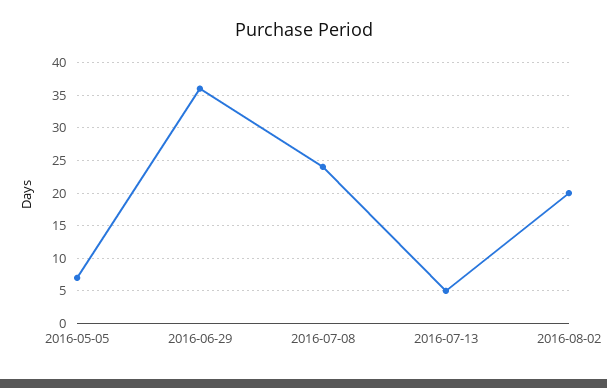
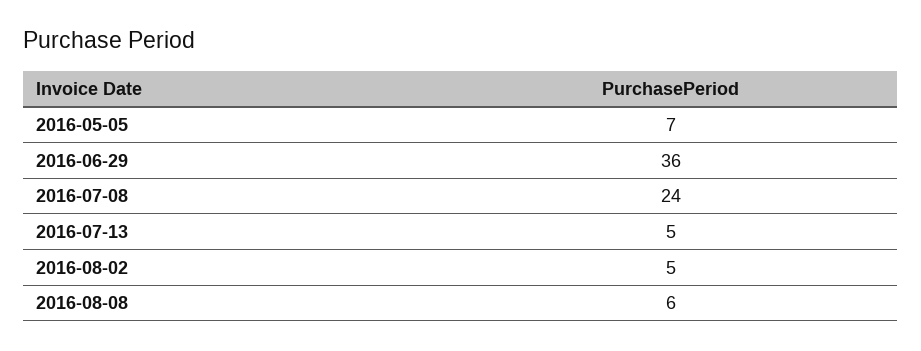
2016-08-02: 20 -> 5
2016-08-08: none -> 6

